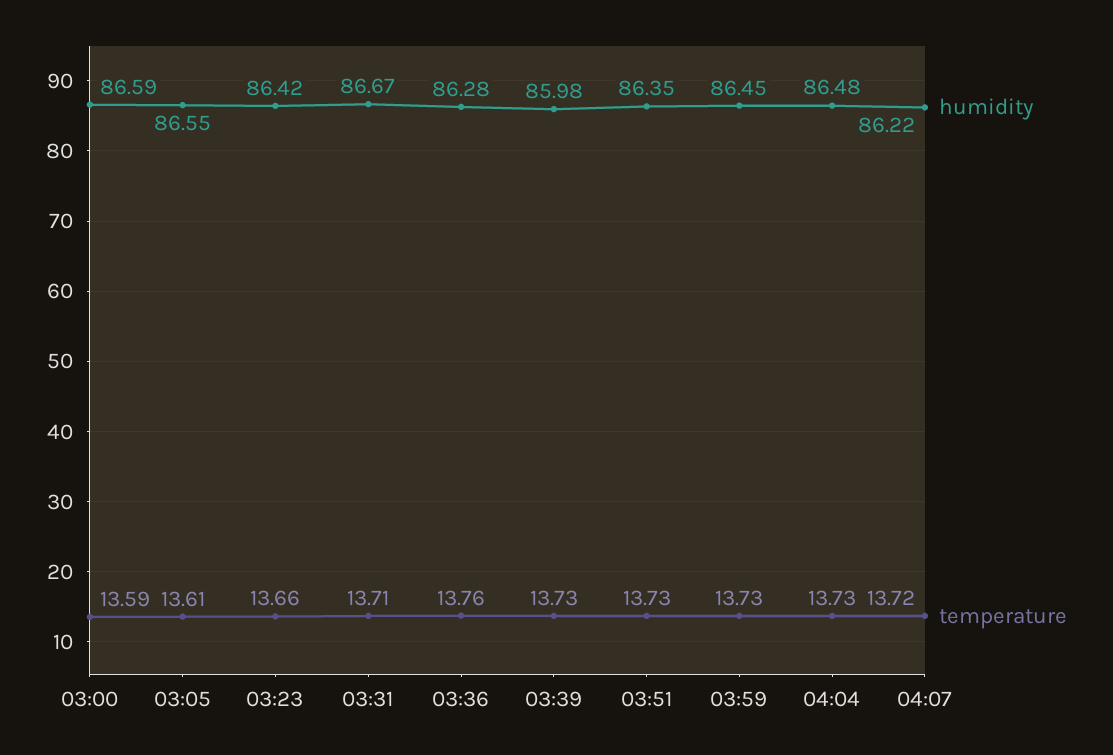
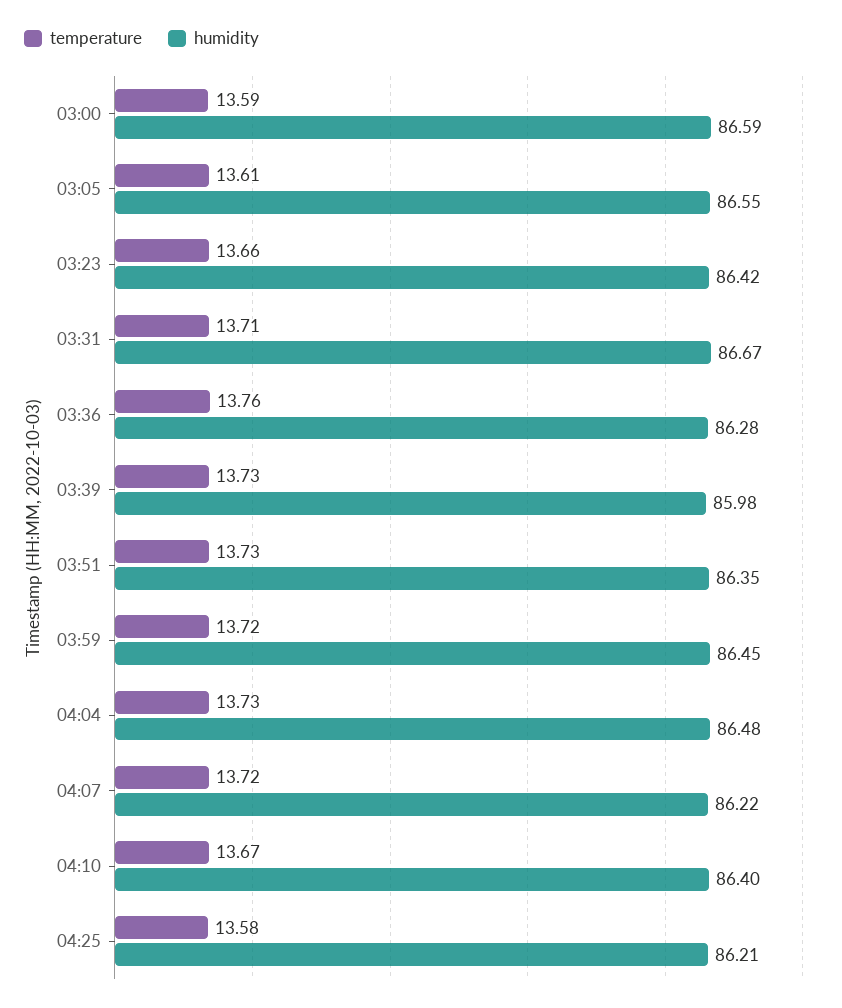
temperature, 03:59: 13.73 -> 13.72
temperature, 04:10: none -> 13.67
humidity, 04:10: none -> 86.4
temperature, 04:25: none -> 13.58
humidity, 04:25: none -> 86.21

